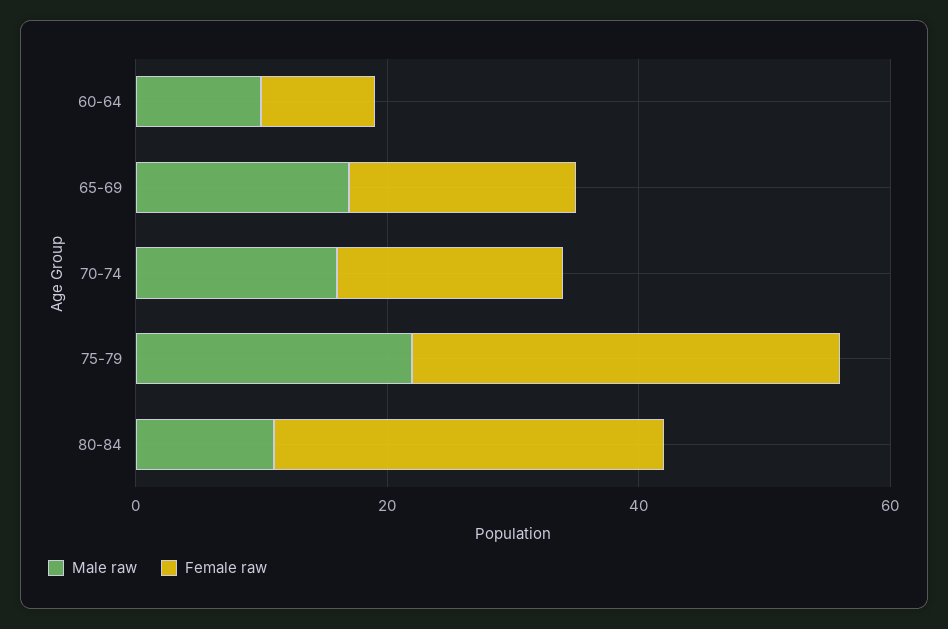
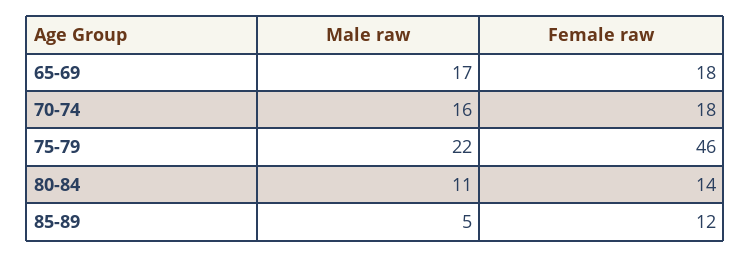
Male raw, 60-64: 10 -> none
Female raw, 60-64: 10 -> none
Female raw, 75-79: 35 -> 46
Female raw, 80-84: 30 -> 14
Male raw, 85-89: none -> 5
Female raw, 85-89: none -> 12

